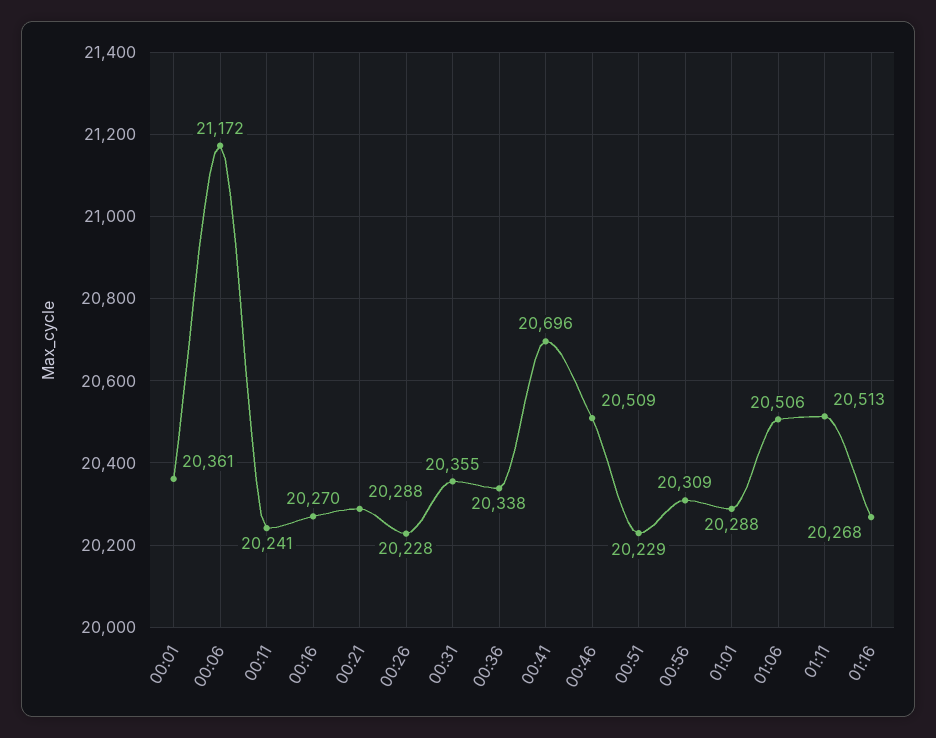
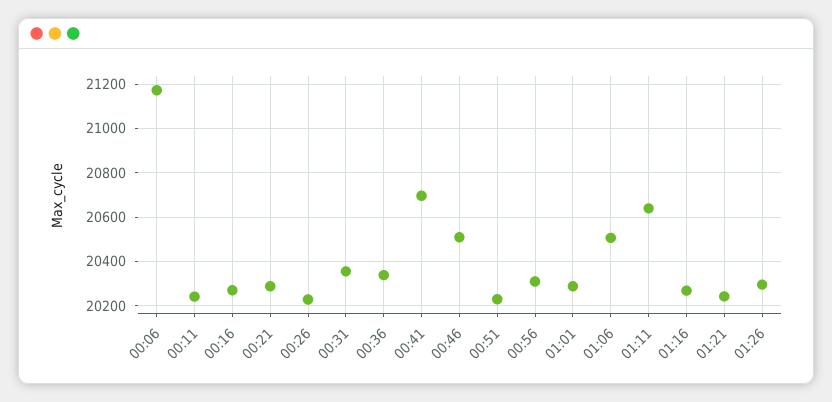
00:01: 20361 -> none
01:11: 20513 -> 20650
01:21: none -> 20250
01:26: none -> 20300

